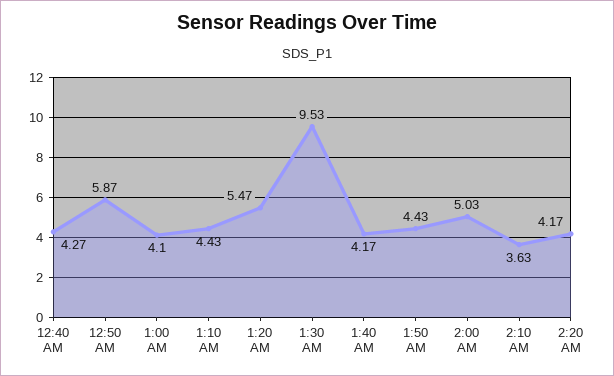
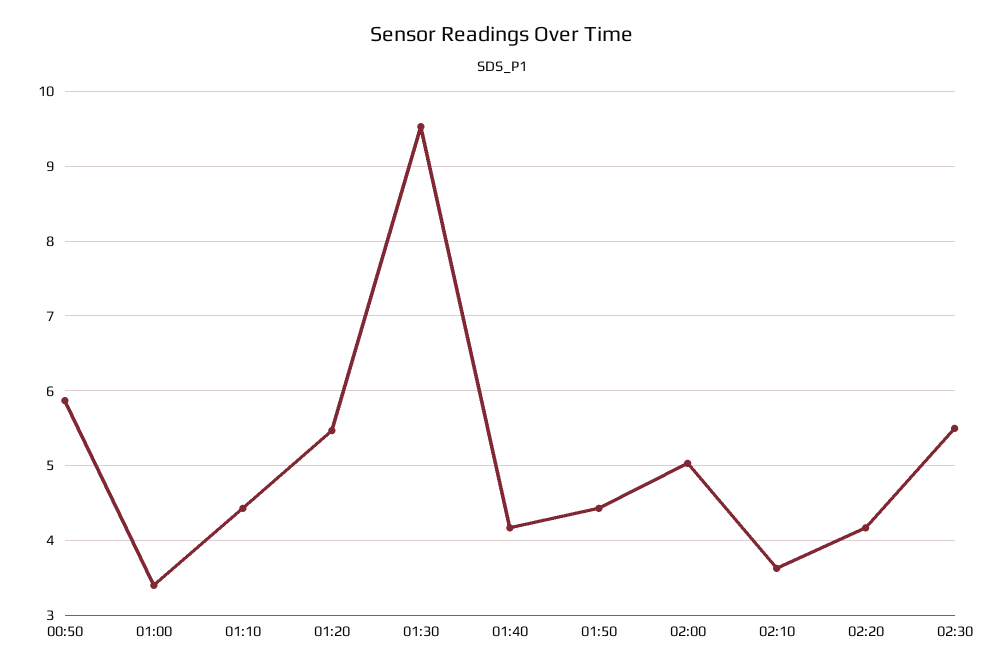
12:40 AM: 4.27 -> none
1:00 AM: 4.1 -> 3.4
02:30: none -> 5.5

